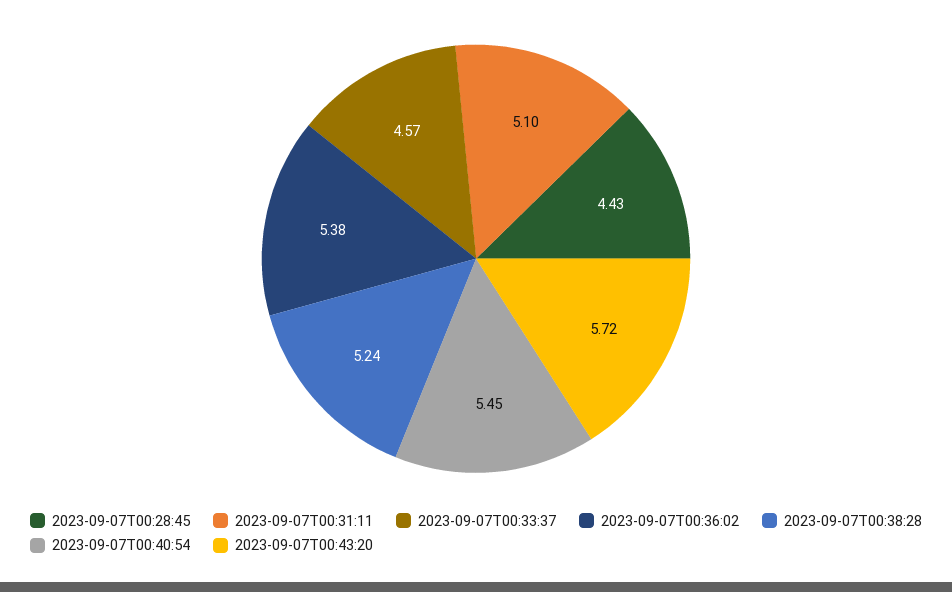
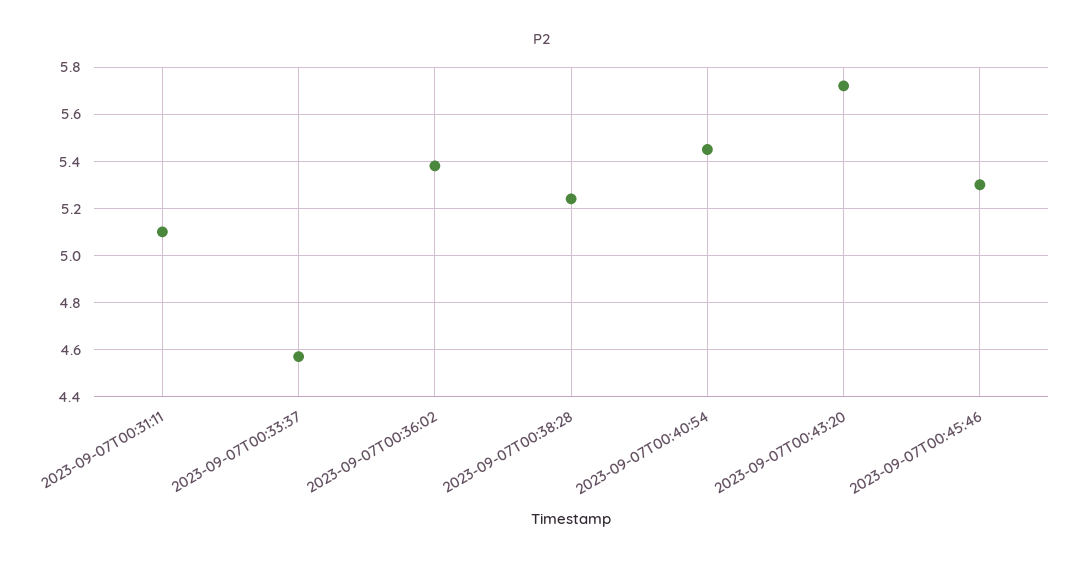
2023-09-07T00:28:45: 4.43 -> none
2023-09-07T00:45:46: none -> 5.3

